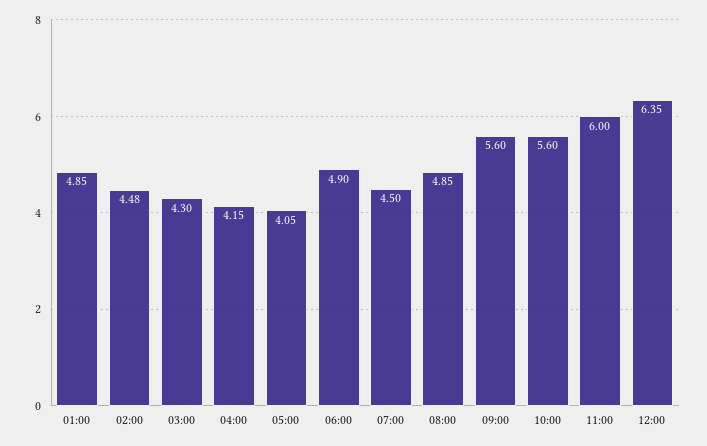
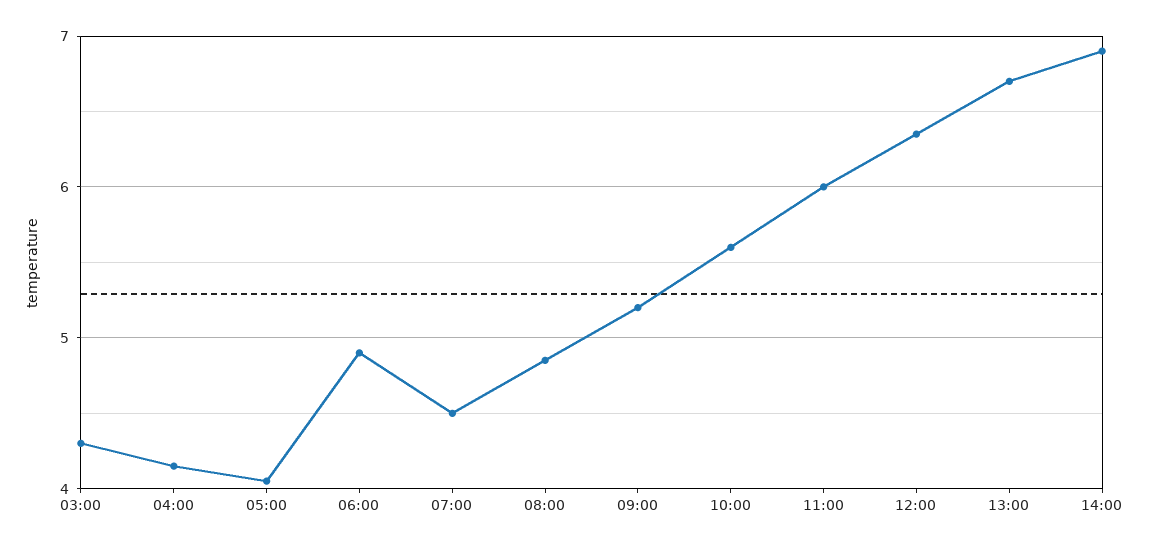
01:00: 4.85 -> none
02:00: 4.48 -> none
09:00: 5.6 -> 5.2
13:00: none -> 6.7
14:00: none -> 6.9

